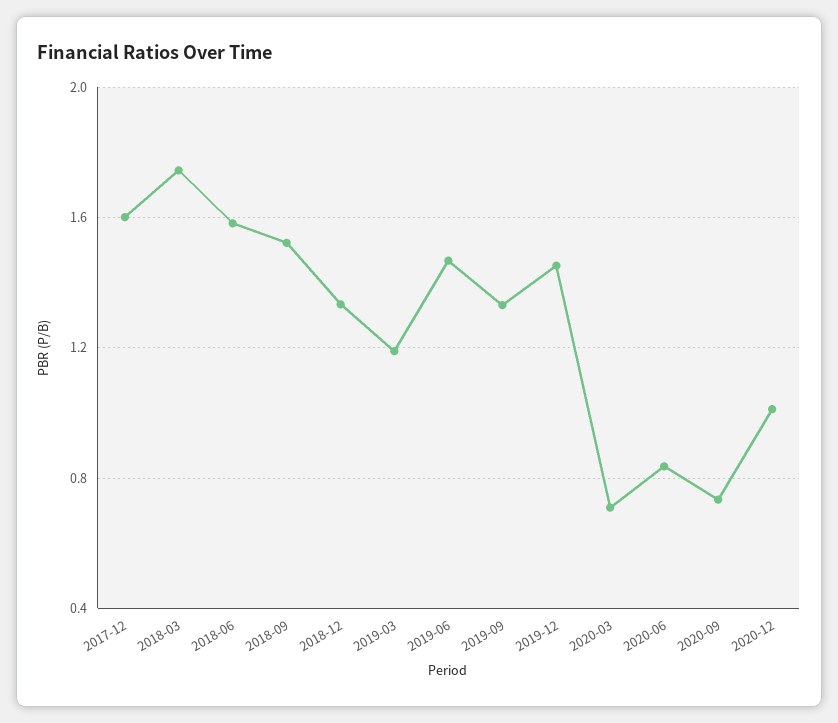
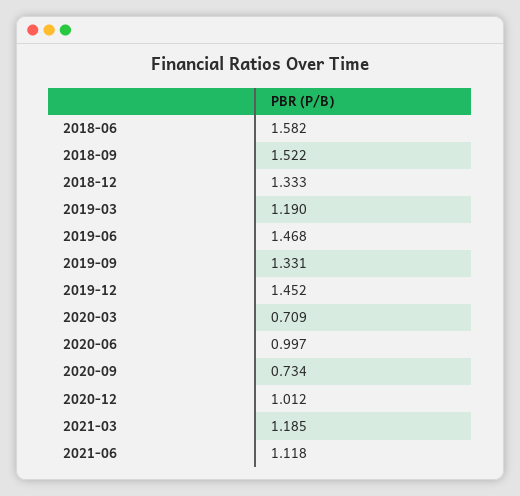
2017-12: 1.6 -> none
2018-03: 1.75 -> none
2020-06: 0.85 -> 0.997
2021-03: none -> 1.185
2021-06: none -> 1.118

